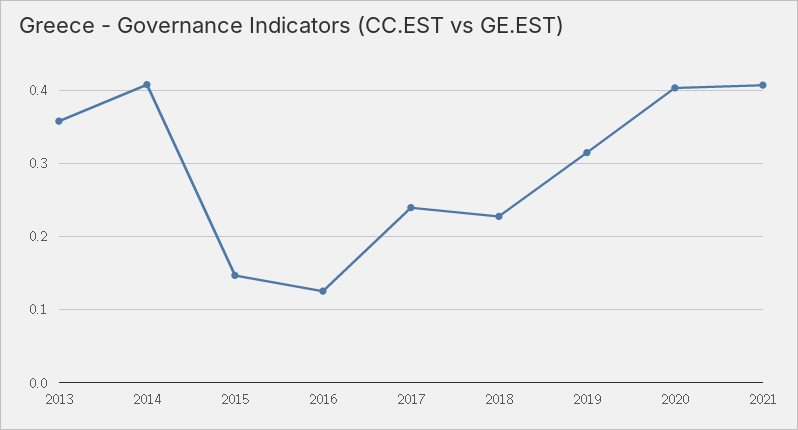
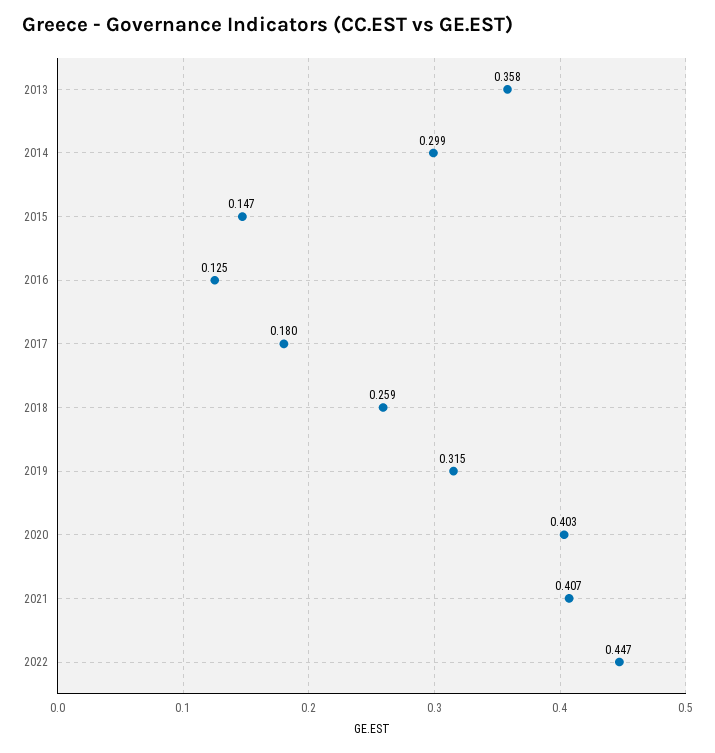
2014: 0.41 -> 0.299
2017: 0.24 -> 0.18
2018: 0.23 -> 0.259
2022: none -> 0.447

